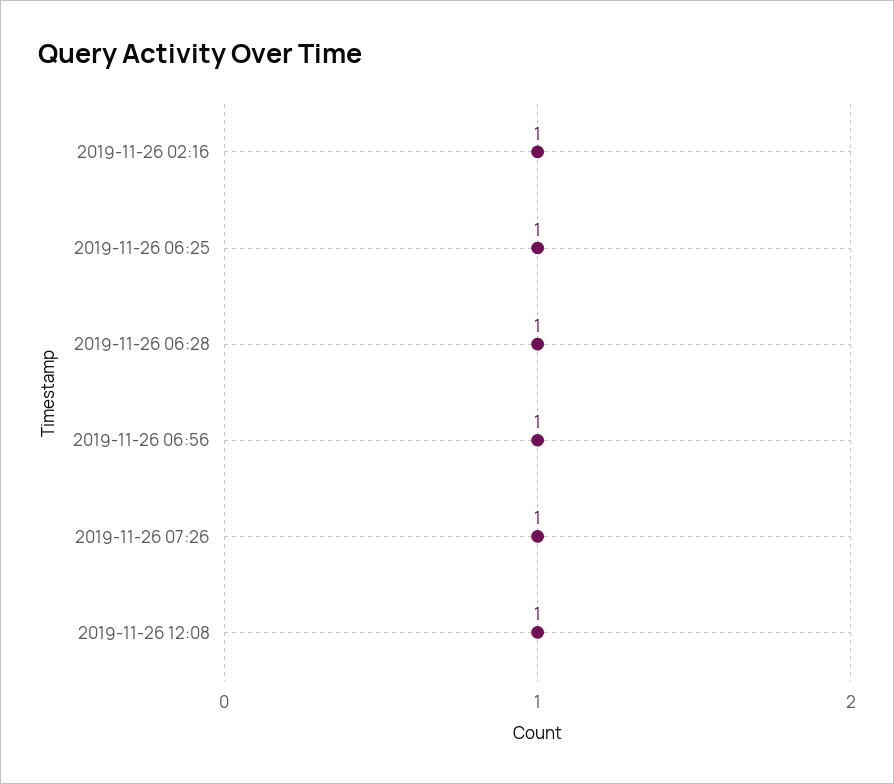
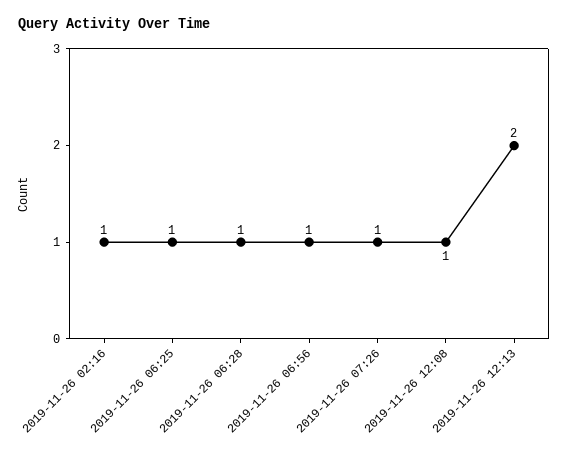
2019-11-26 12:13: none -> 2

